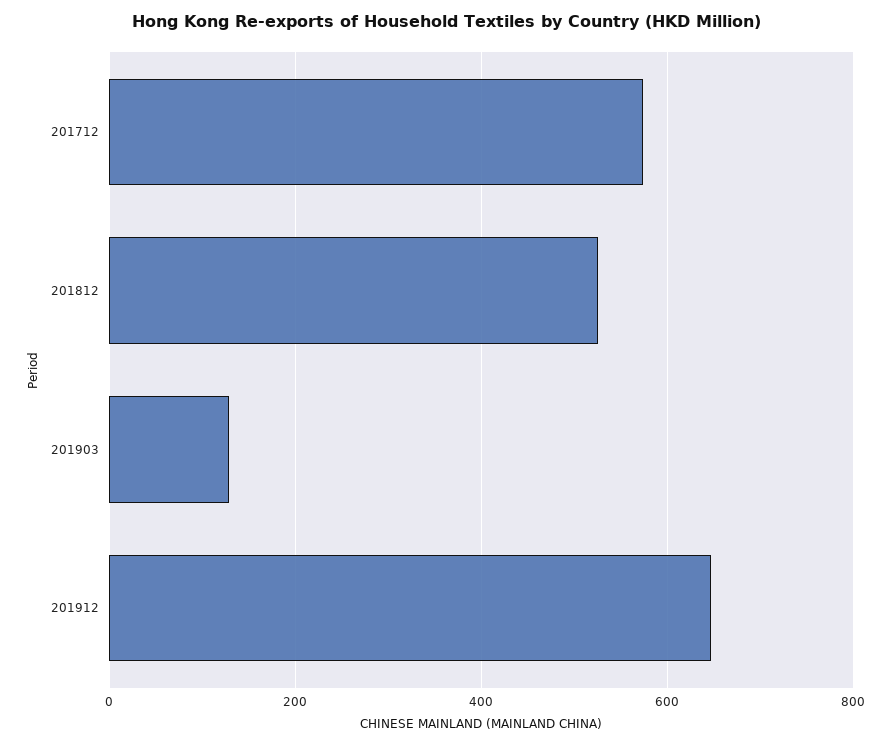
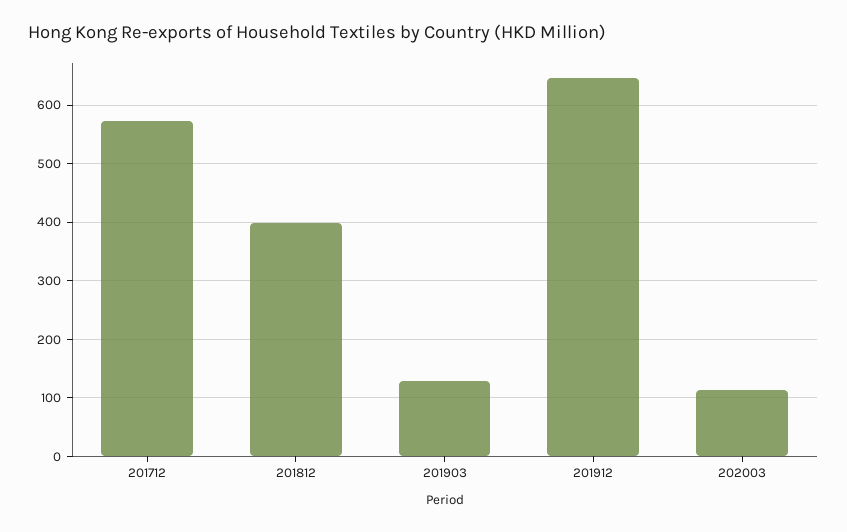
201812: 520 -> 400
202003: none -> 120

